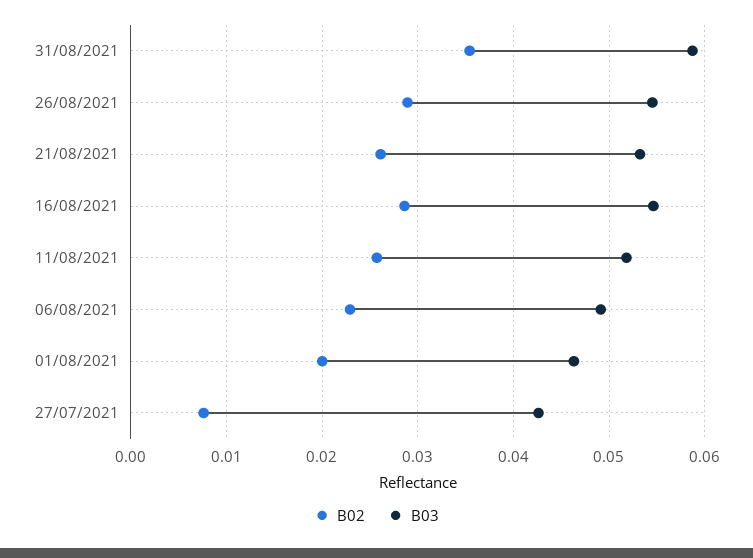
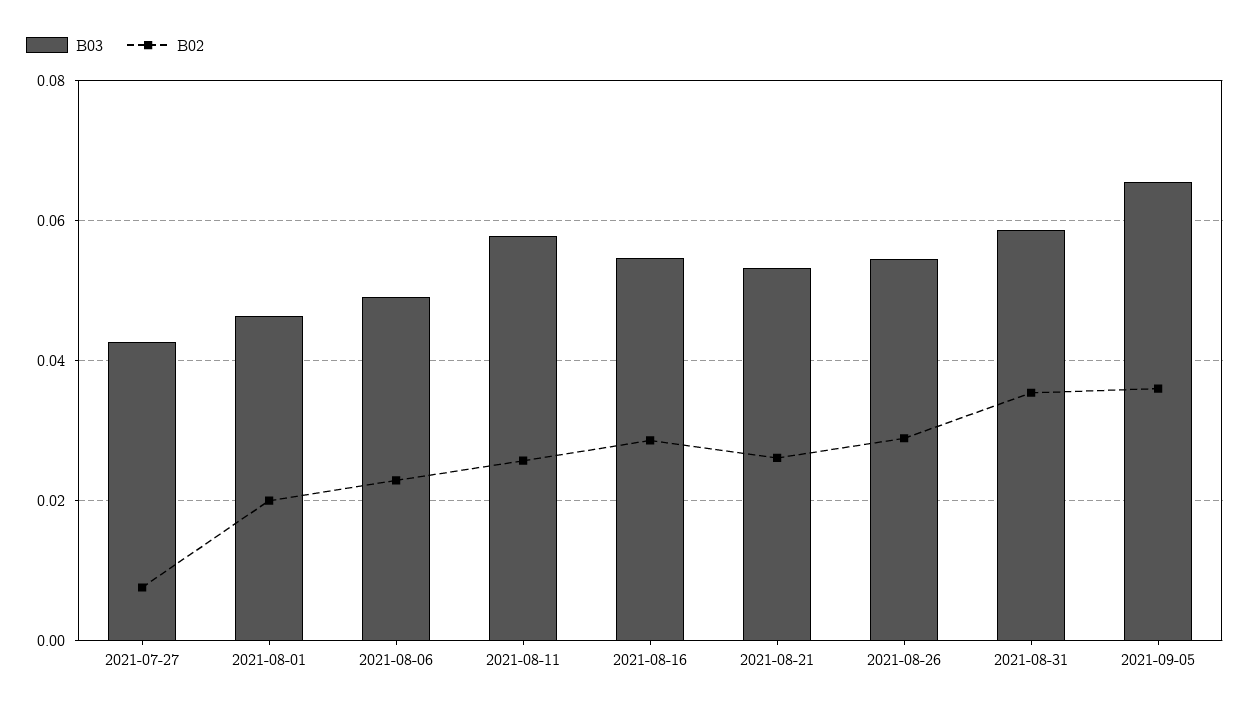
B03, 11/08/2021: 0.052 -> 0.058
B03, 2021-09-05: none -> 0.066
B02, 2021-09-05: none -> 0.036

